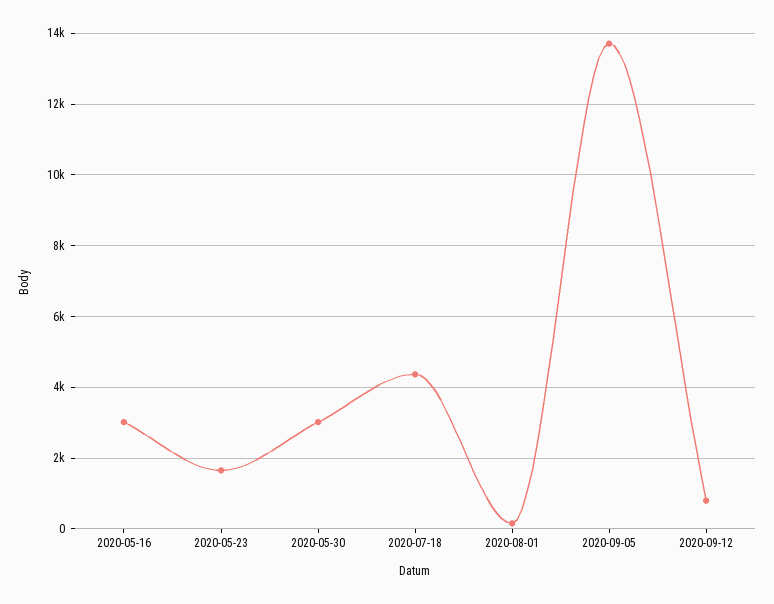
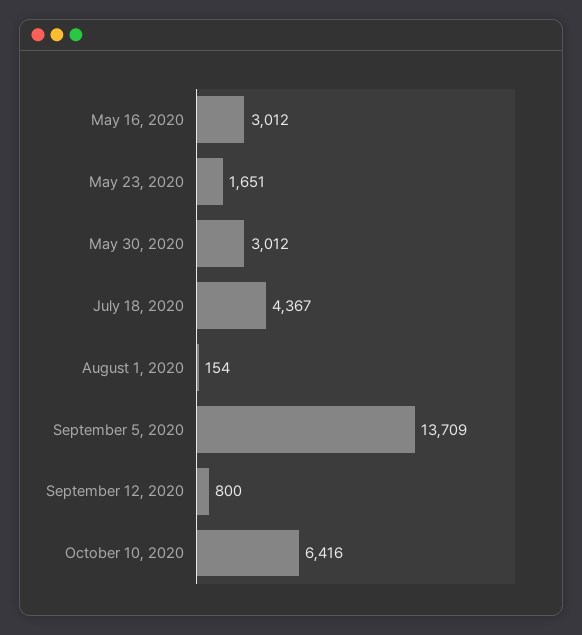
October 10, 2020: none -> 6416

